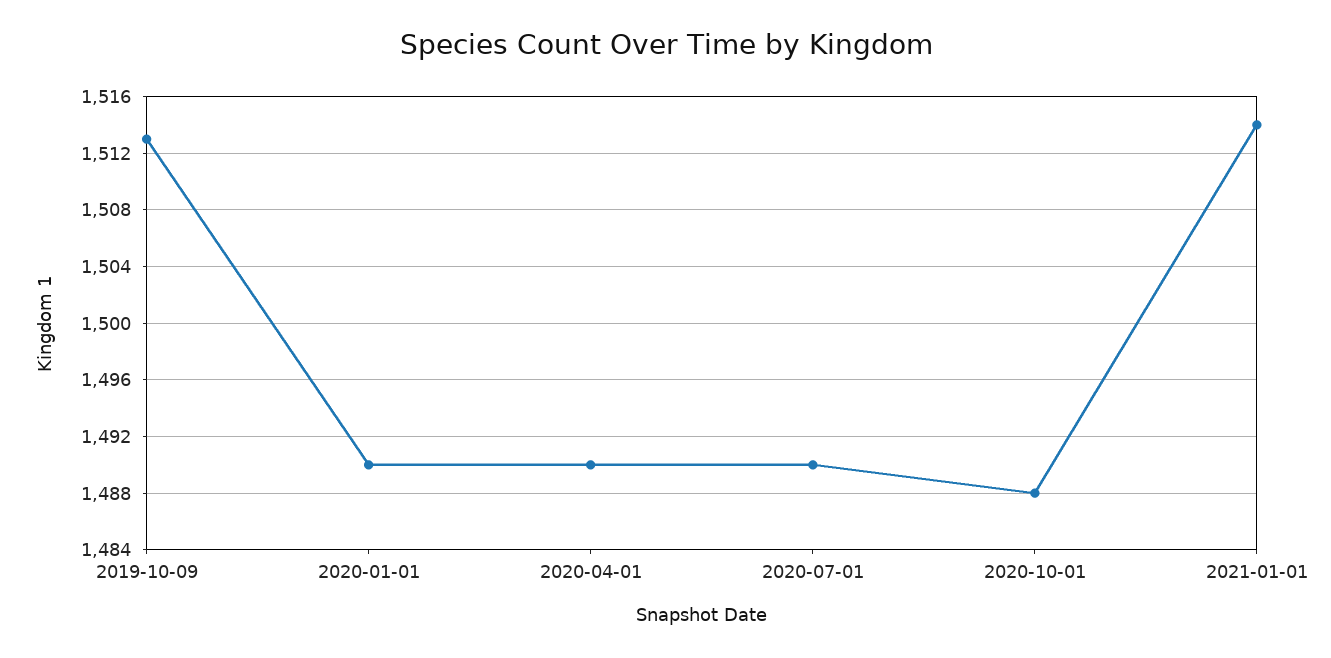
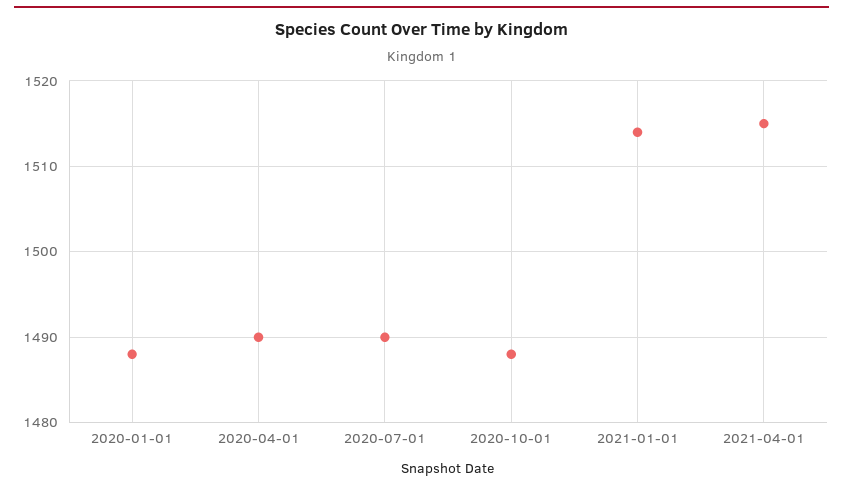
2019-10-09: 1513 -> none
2020-01-01: 1490 -> 1488
2021-04-01: none -> 1515

